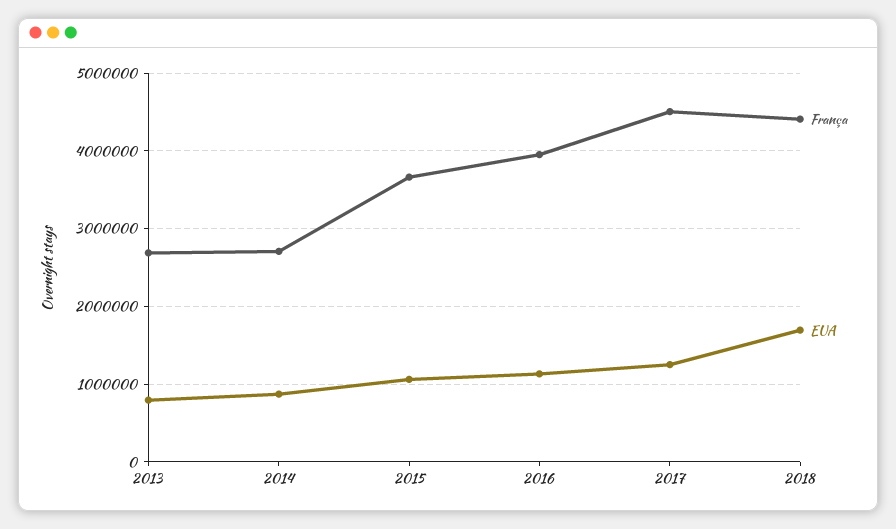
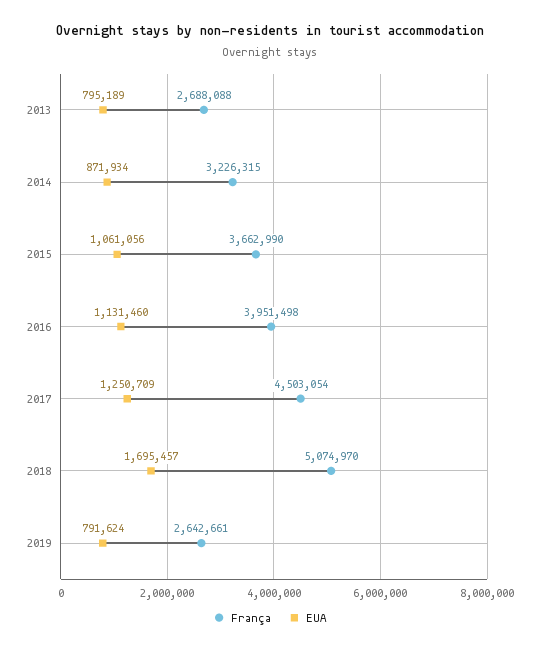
França, 2014: 2700000 -> 3226315
França, 2018: 4400000 -> 5074970
França, 2019: none -> 2642661
EUA, 2019: none -> 791624

